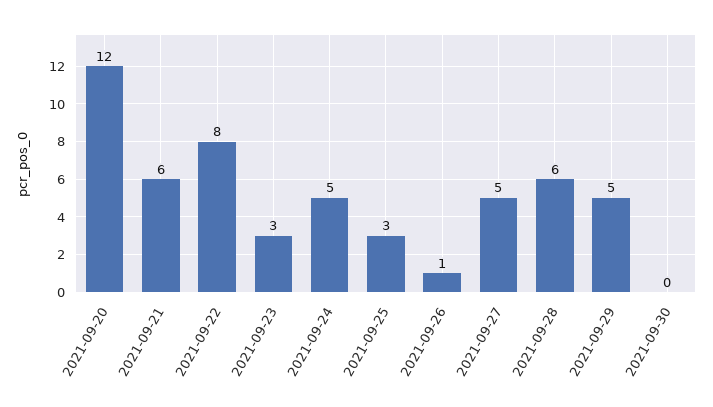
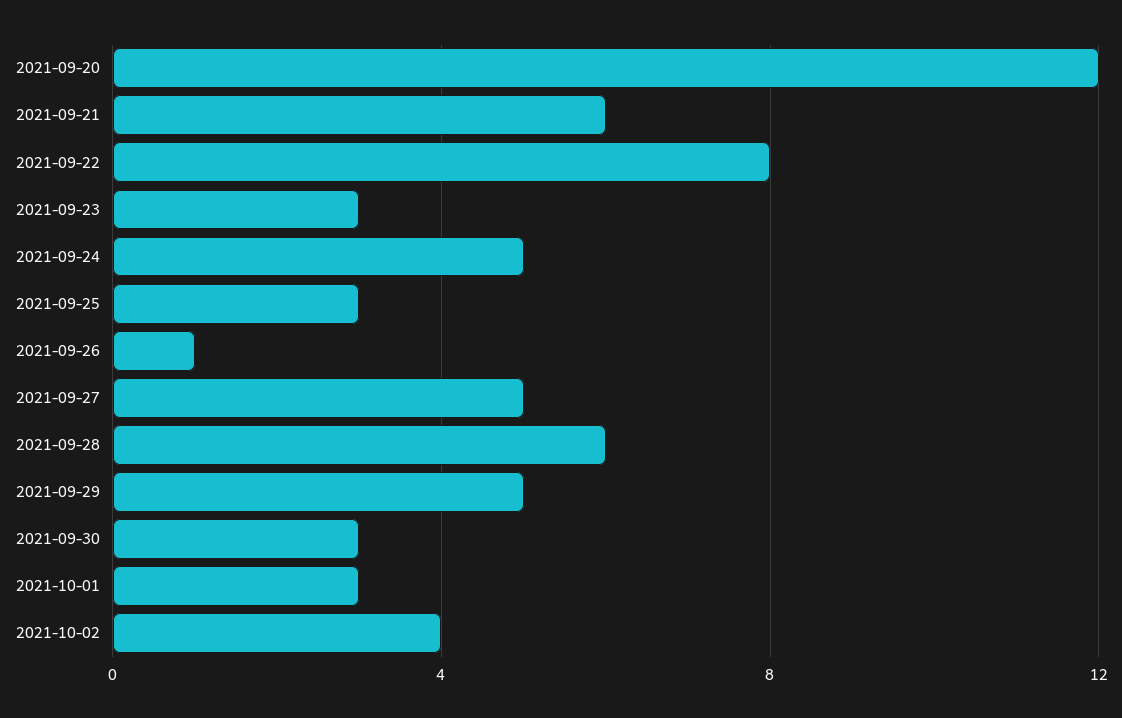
2021-09-30: 0 -> 3
2021-10-01: none -> 3
2021-10-02: none -> 4

